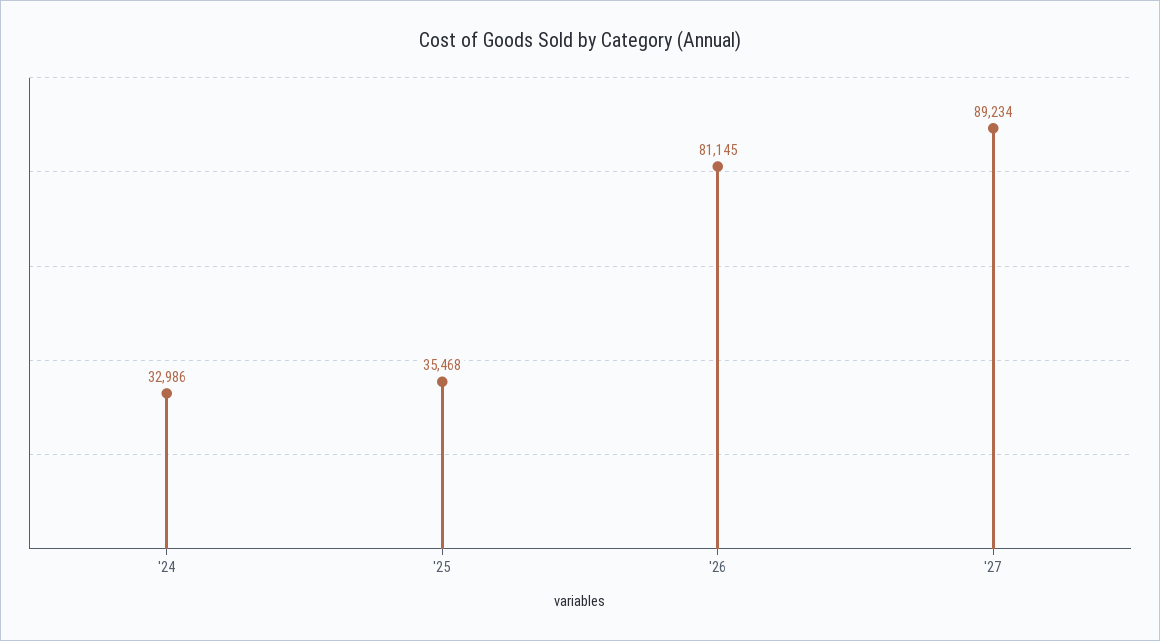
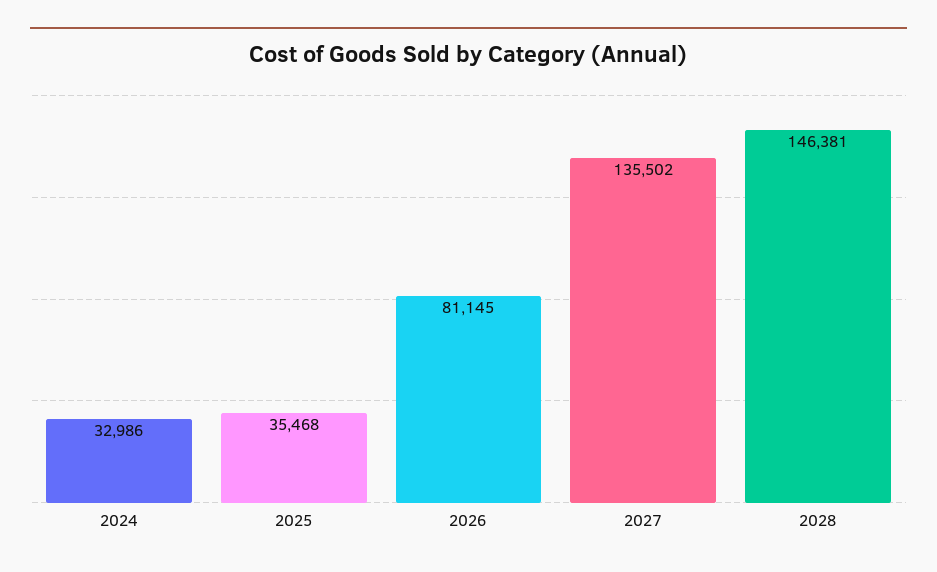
'27: 89234 -> 135502
2028: none -> 146381

